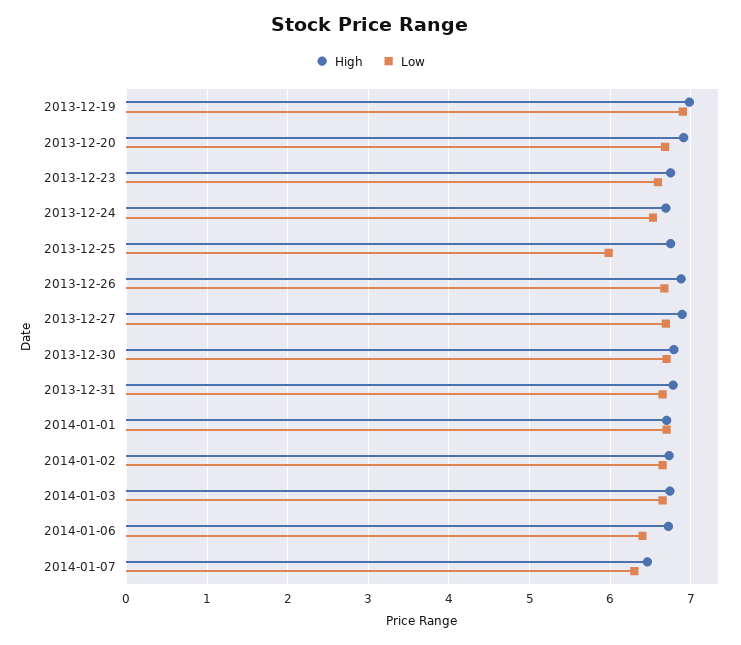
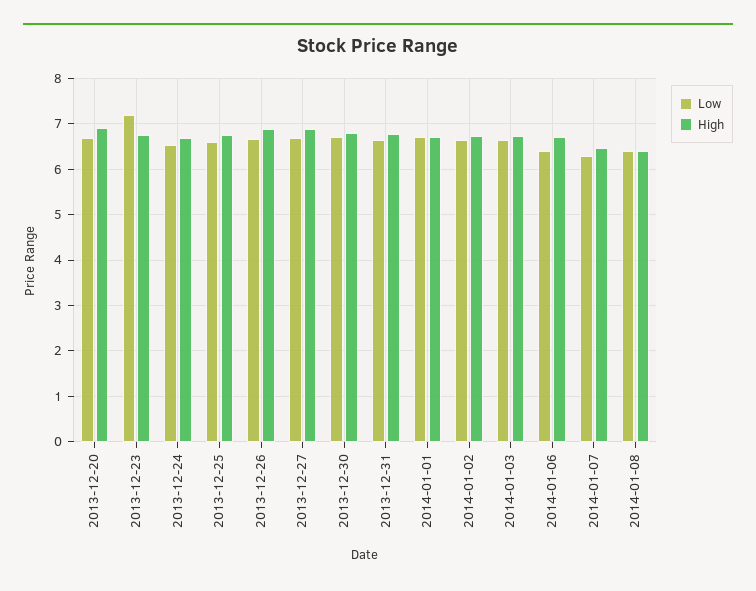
High, 2013-12-19: 7 -> none
Low, 2013-12-19: 6.9 -> none
Low, 2013-12-23: 6.6 -> 7.2
Low, 2013-12-25: 6 -> 6.6
Low, 2014-01-08: none -> 6.4
High, 2014-01-08: none -> 6.4

